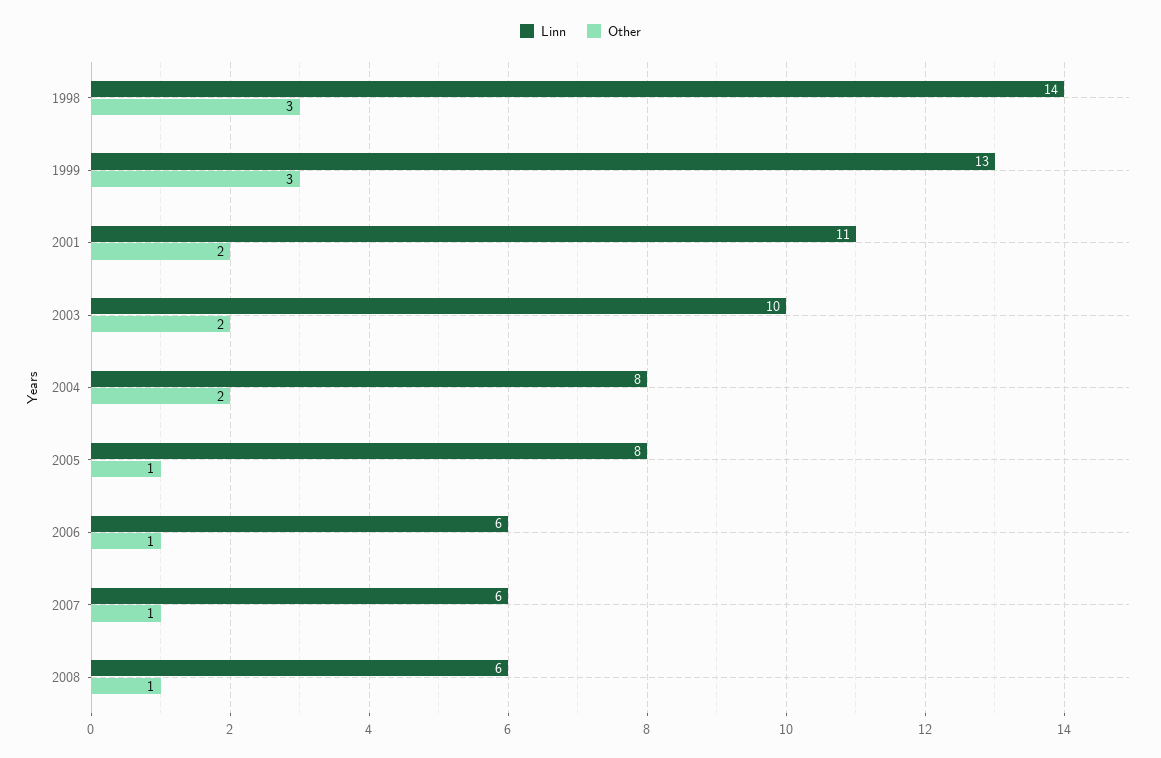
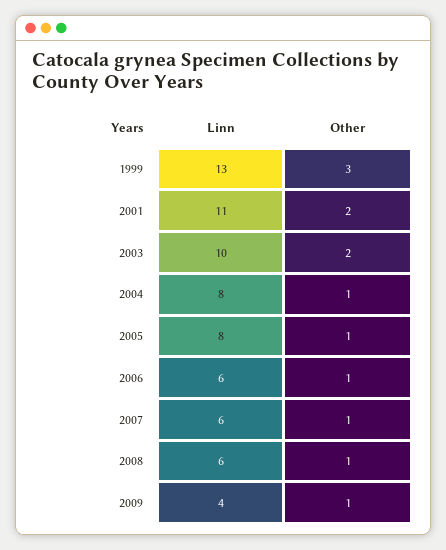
Linn, 1998: 14 -> none
Other, 1998: 3 -> none
Other, 2004: 2 -> 1
Linn, 2009: none -> 4
Other, 2009: none -> 1

